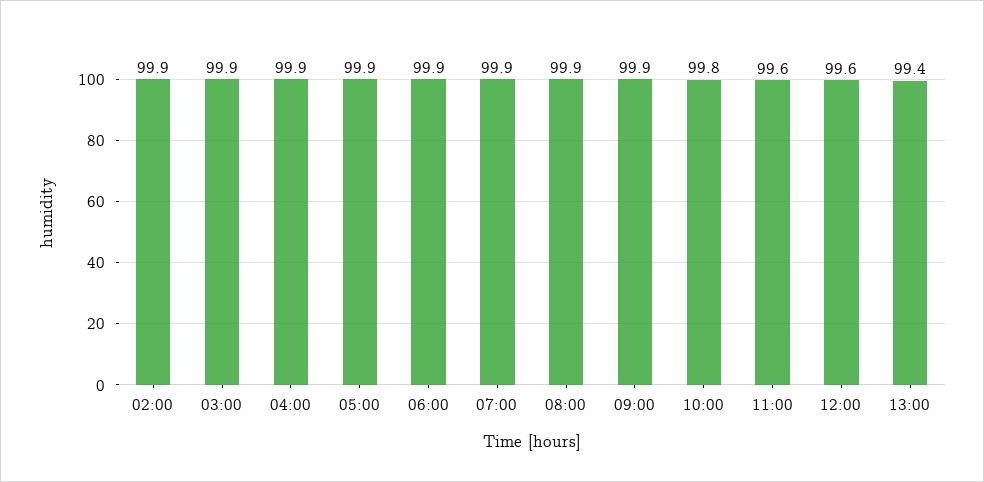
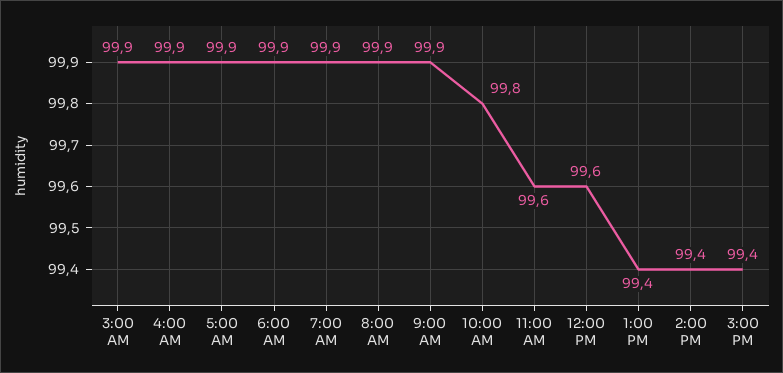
02:00: 99.9 -> none
2:00 PM: none -> 99.4
3:00 PM: none -> 99.4

